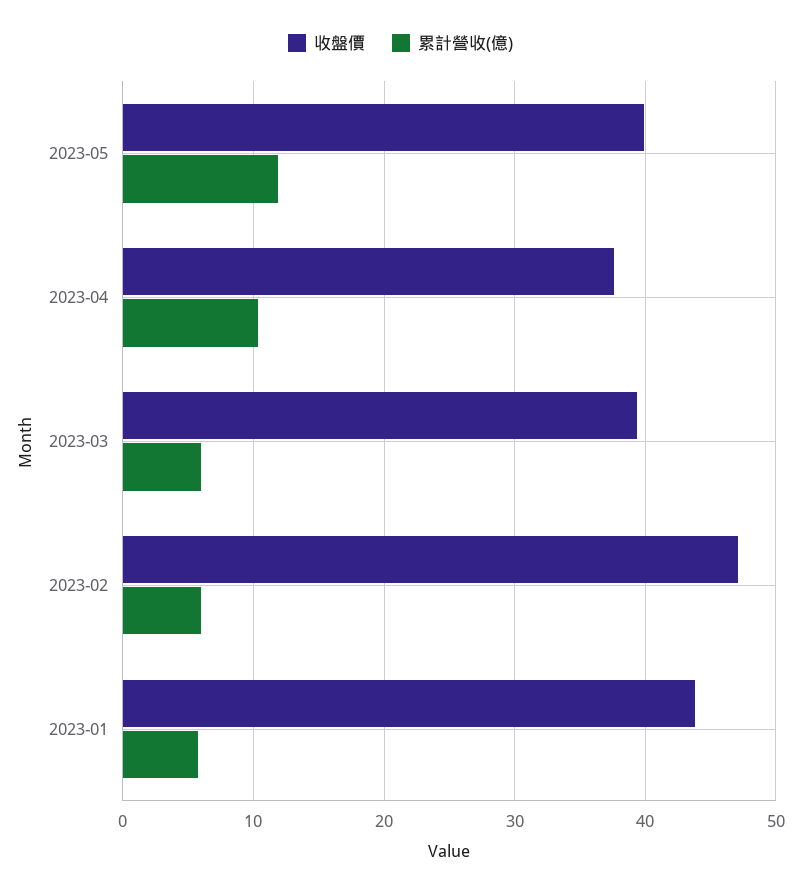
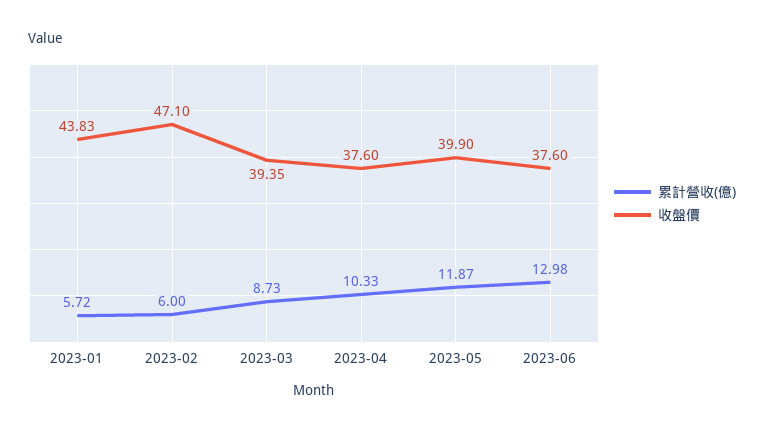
累計營收(億), 2023-03: 6 -> 8.73
累計營收(億), 2023-06: none -> 12.98
收盤價, 2023-06: none -> 37.6

